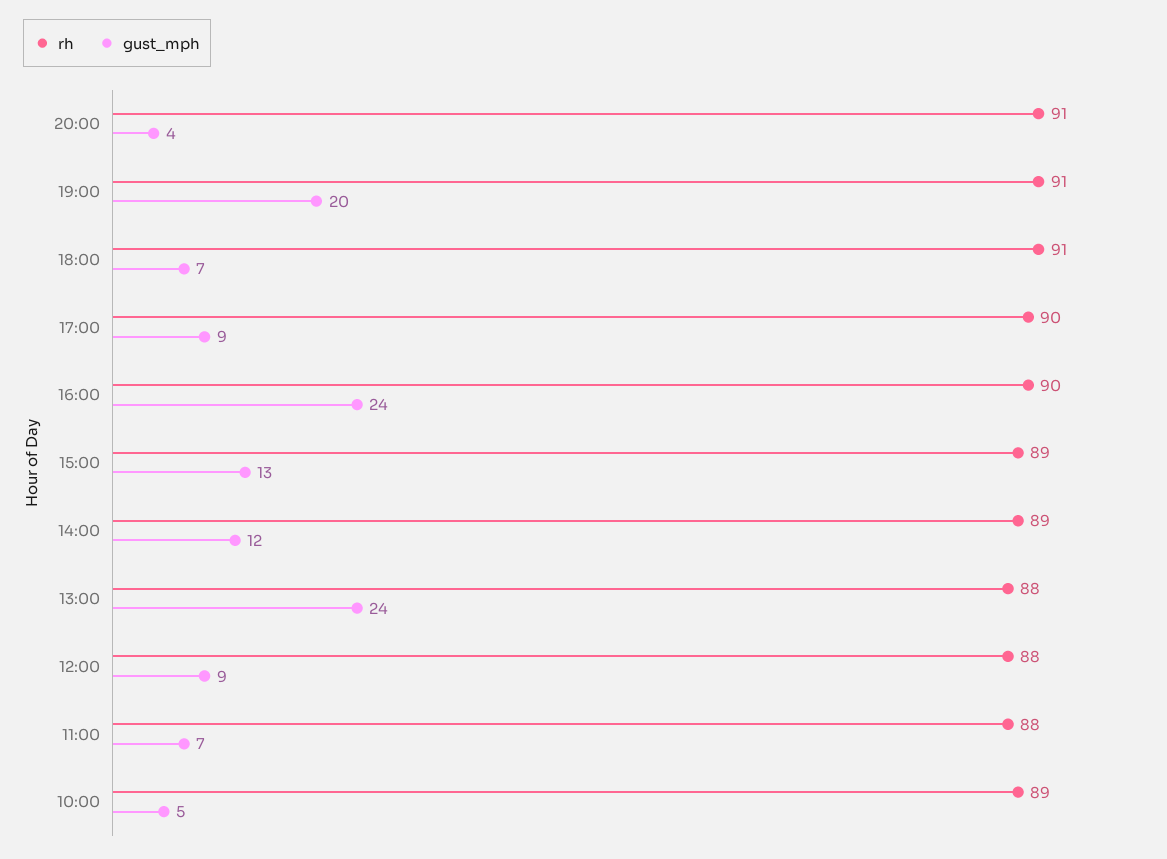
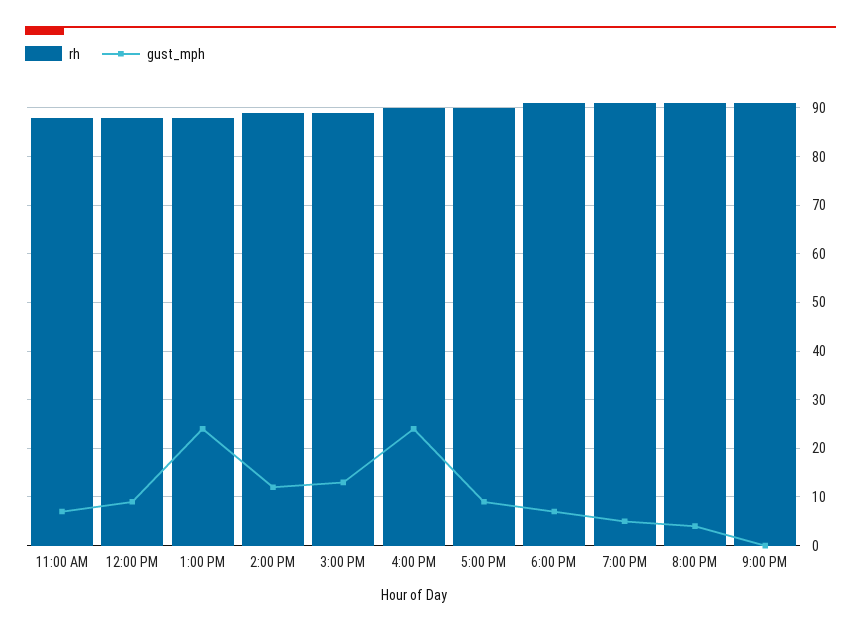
gust_mph, 19:00: 20 -> 5
rh, 10:00: 89 -> none
gust_mph, 10:00: 5 -> none
rh, 9:00 PM: none -> 90
gust_mph, 9:00 PM: none -> 0

